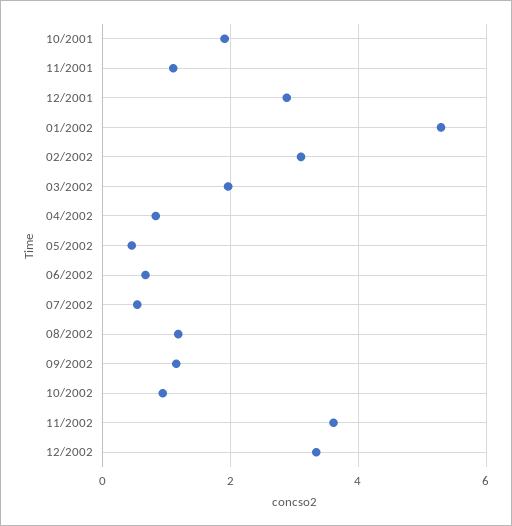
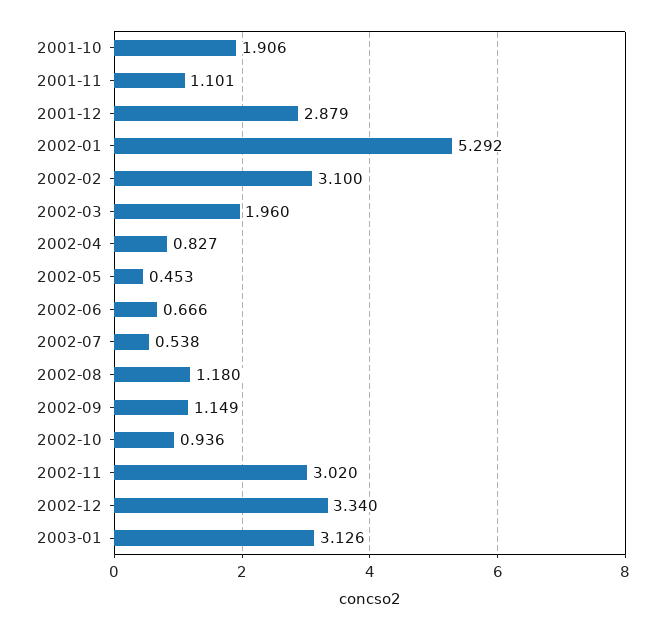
11/2002: 3.6 -> 3.02
2003-01: none -> 3.126

